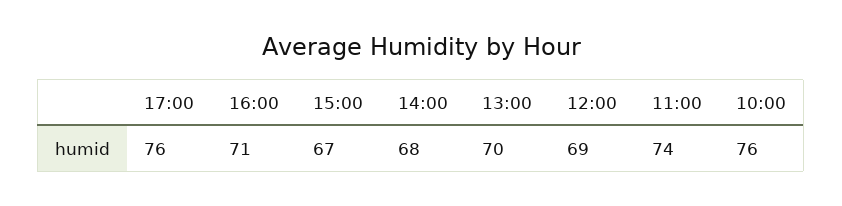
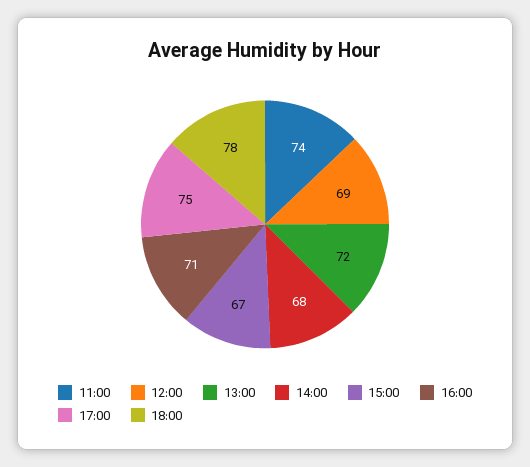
17:00: 76 -> 75
13:00: 70 -> 72
10:00: 76 -> none
18:00: none -> 78

